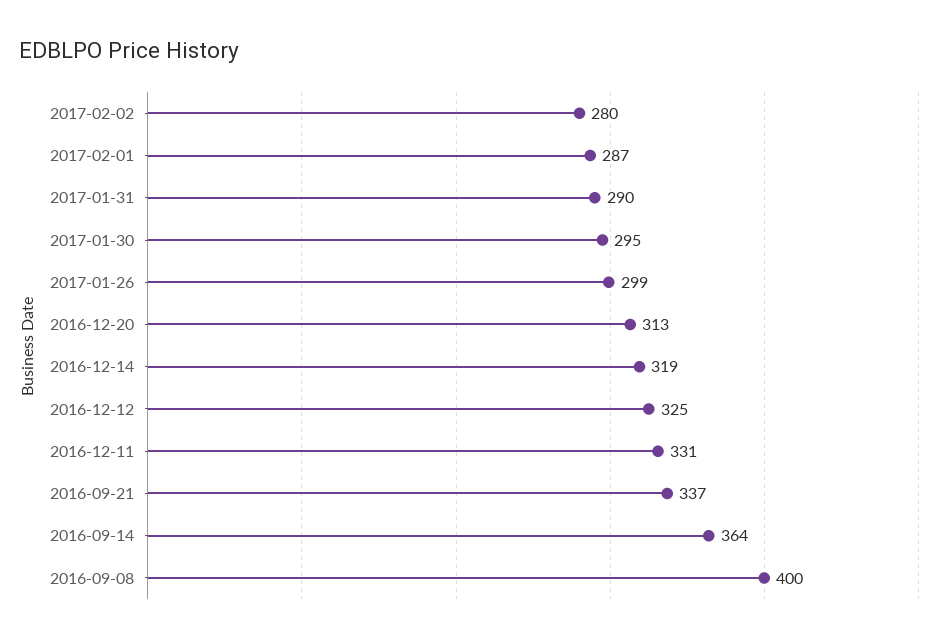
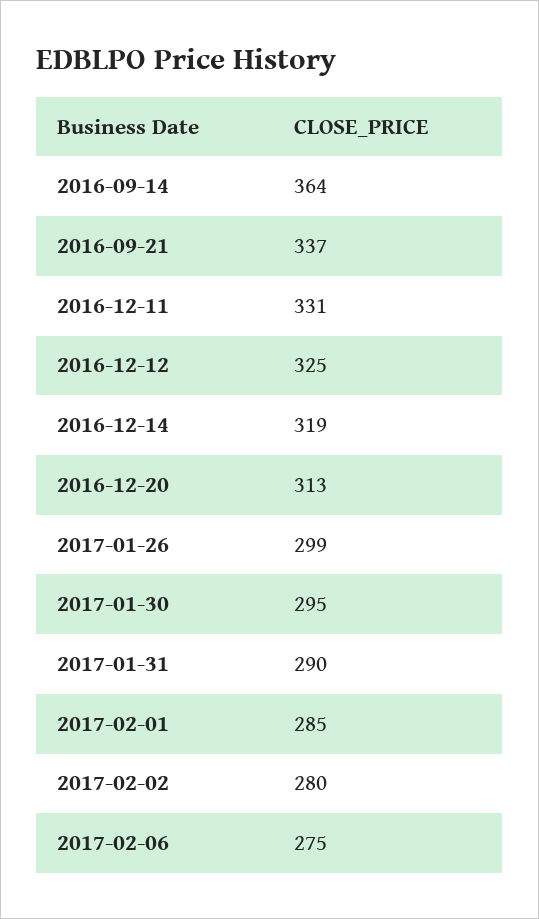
2017-02-01: 287 -> 285
2016-09-08: 400 -> none
2017-02-06: none -> 275

